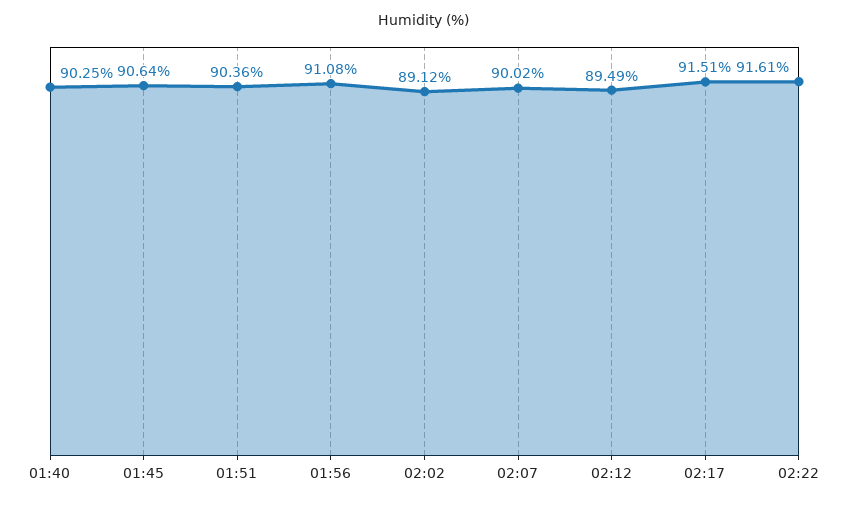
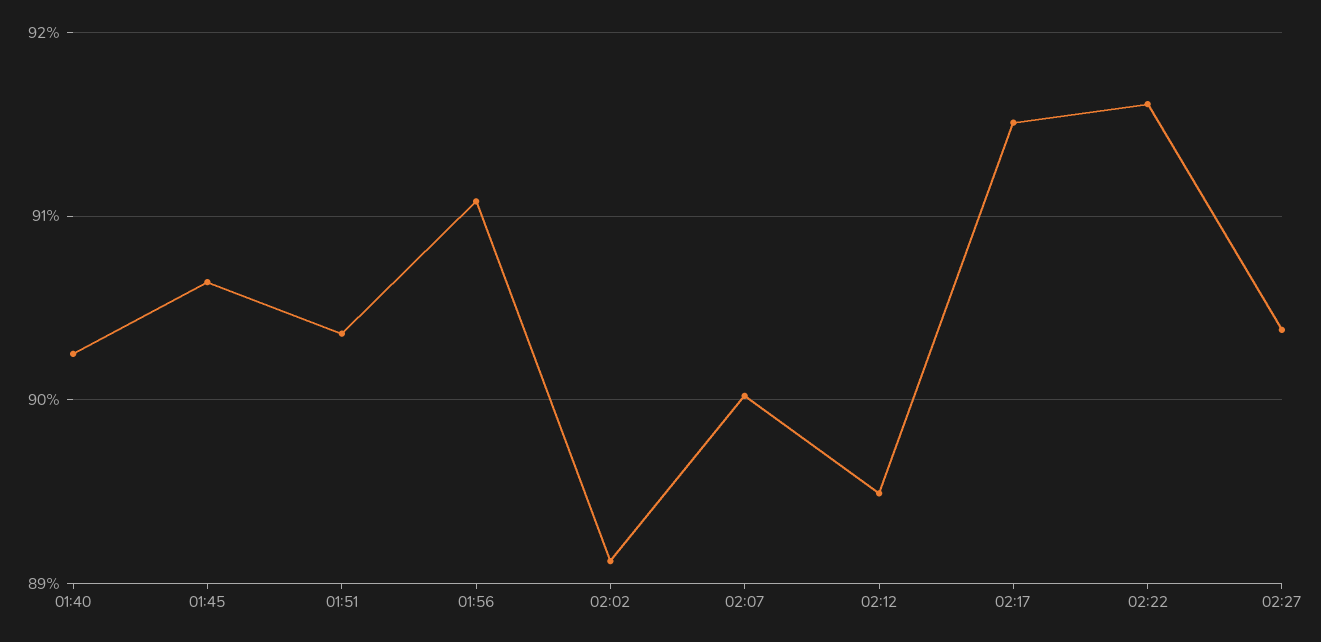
02:27: none -> 90.4

